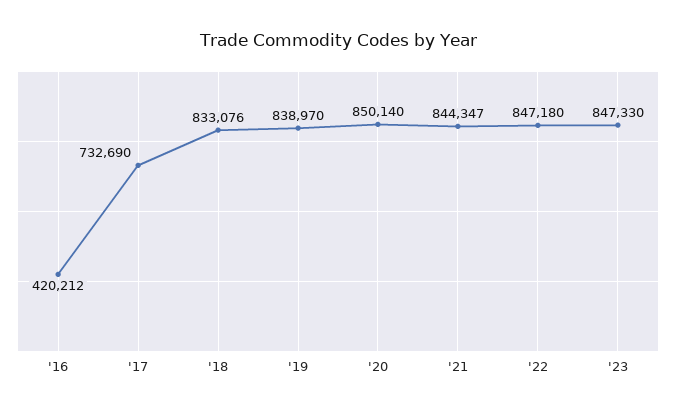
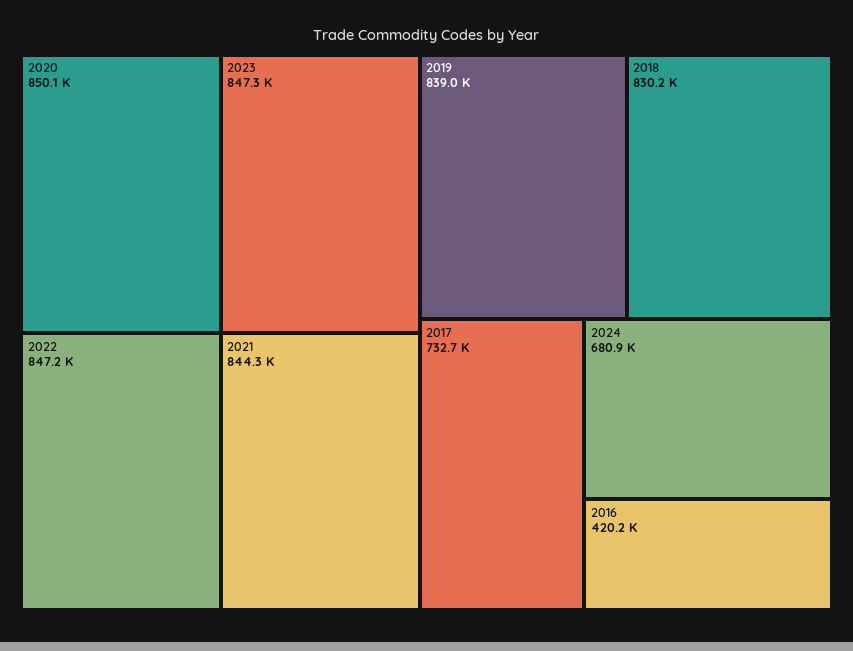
'18: 833076 -> 830200
2024: none -> 680900

